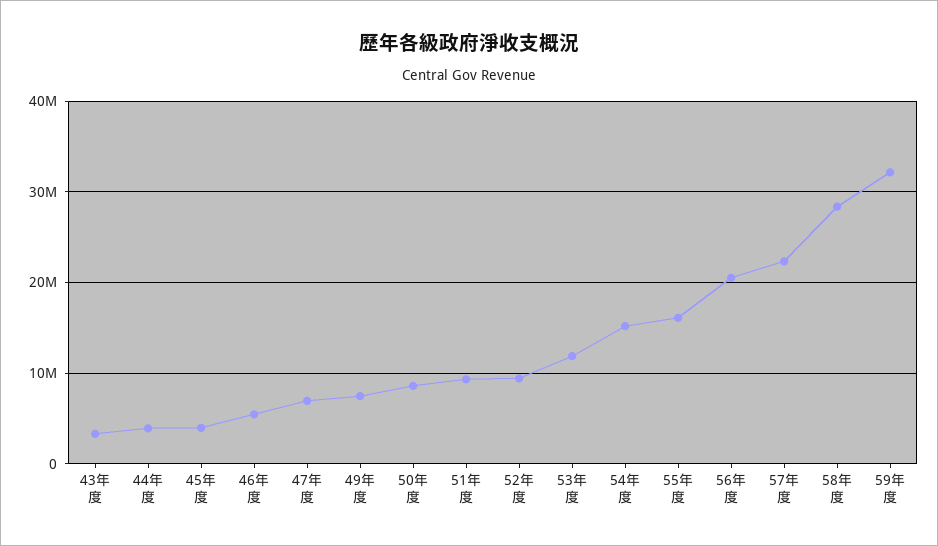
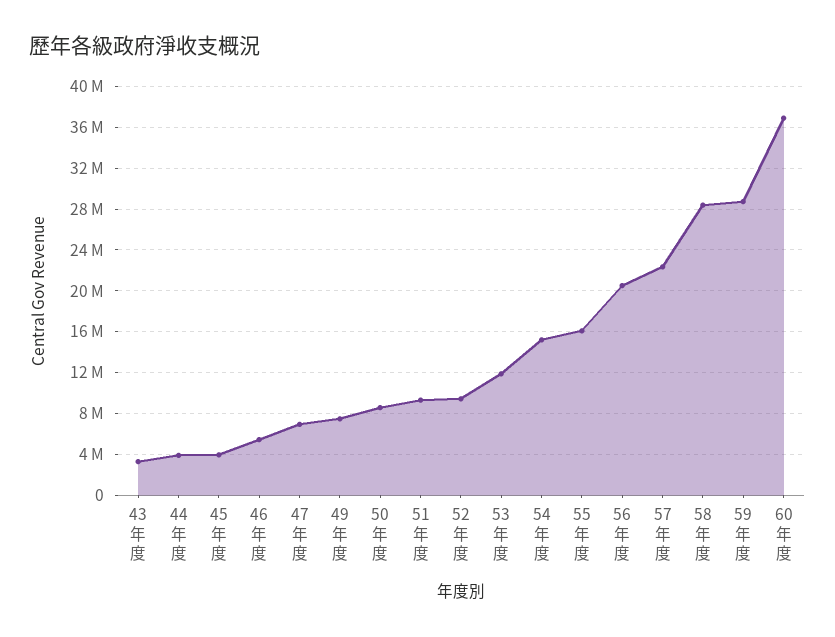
59年度: 32000000 -> 29000000
60年度: none -> 37000000

